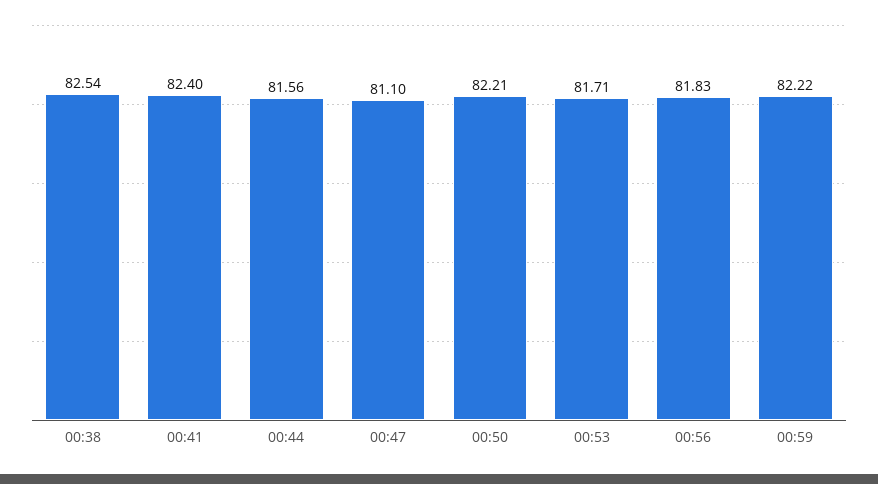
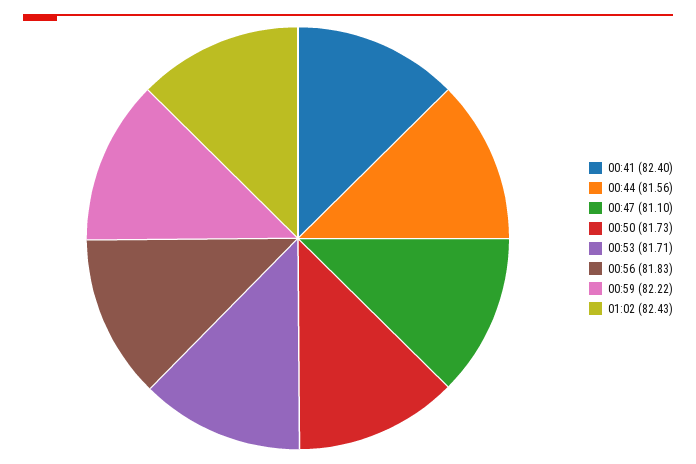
00:38: 82.54 -> none
00:50: 82.21 -> 81.73
01:02: none -> 82.43

